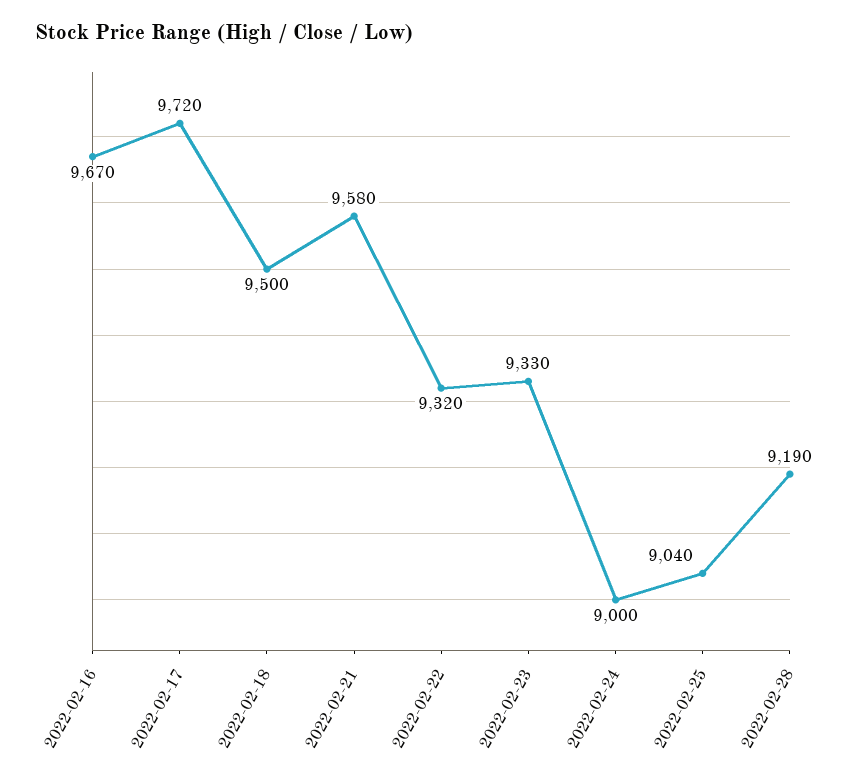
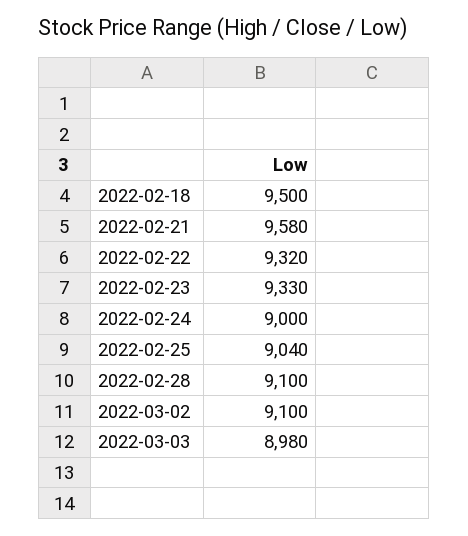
2022-02-16: 9670 -> none
2022-02-17: 9720 -> none
2022-02-28: 9190 -> 9100
2022-03-02: none -> 9100
2022-03-03: none -> 8980

